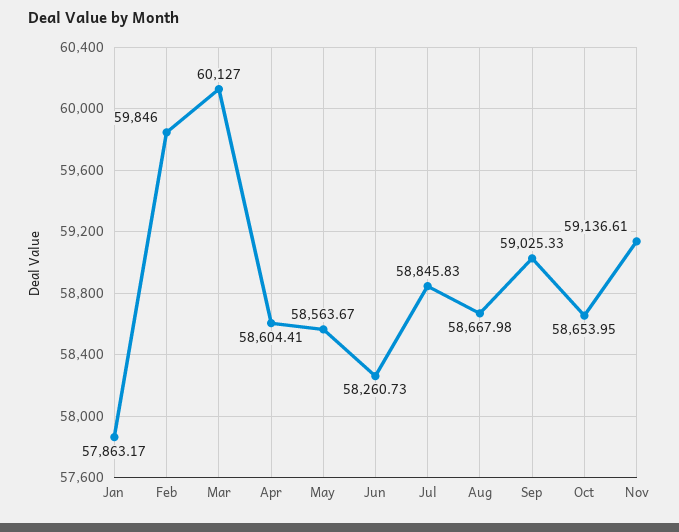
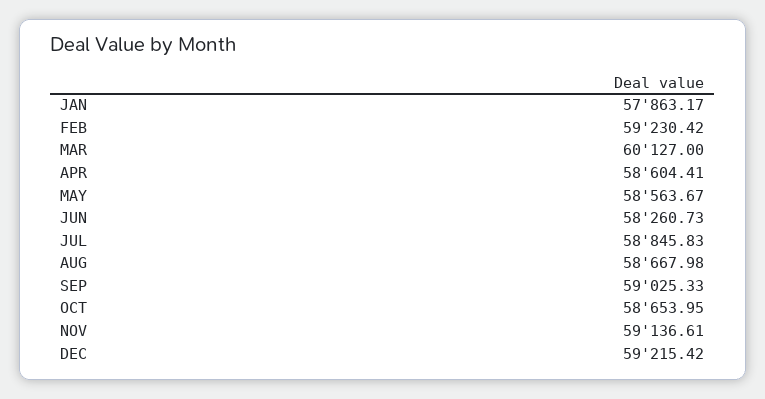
Feb: 59846 -> 59230.42
DEC: none -> 59215.42

